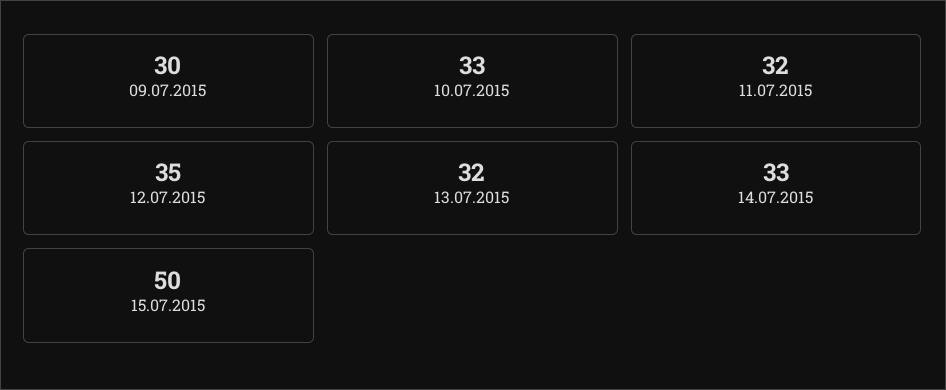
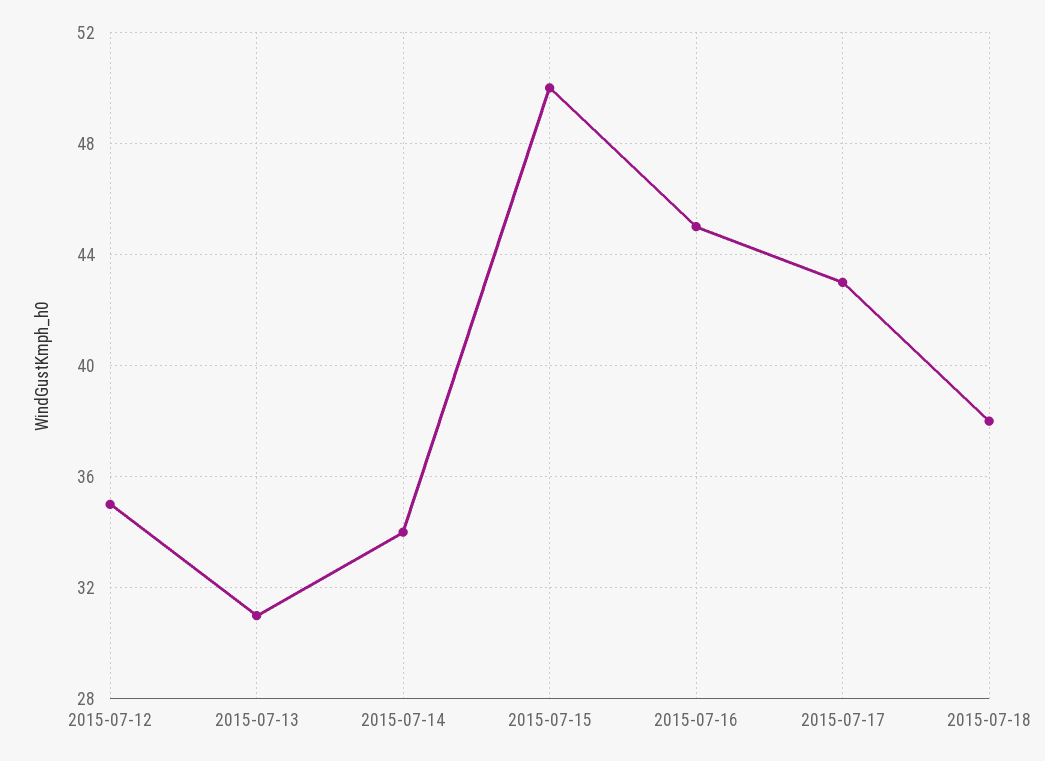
09.07.2015: 30 -> none
10.07.2015: 33 -> none
11.07.2015: 32 -> none
13.07.2015: 32 -> 31
14.07.2015: 33 -> 34
2015-07-16: none -> 45
2015-07-17: none -> 43
2015-07-18: none -> 38

